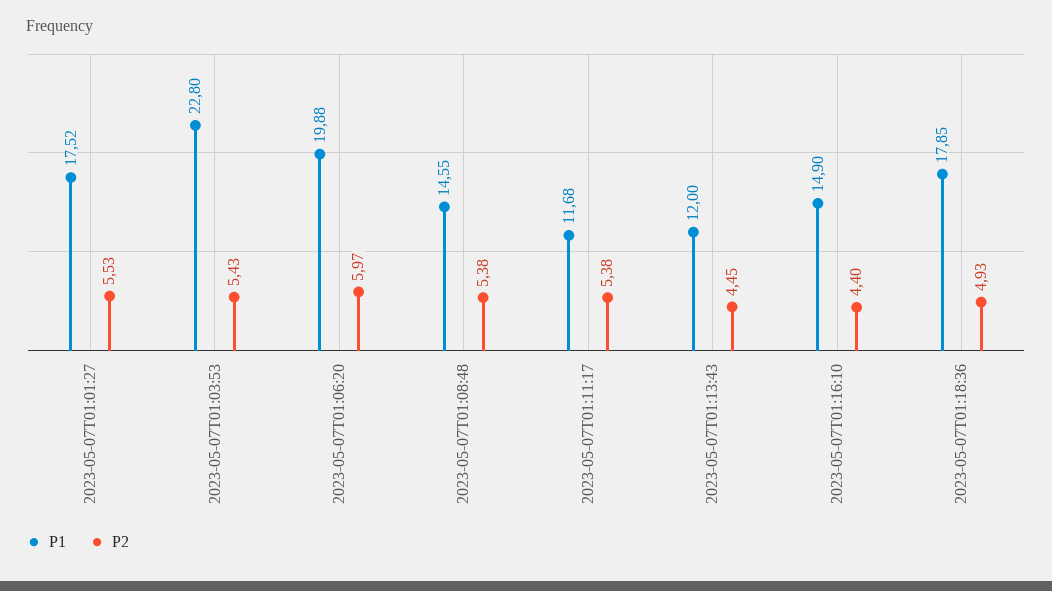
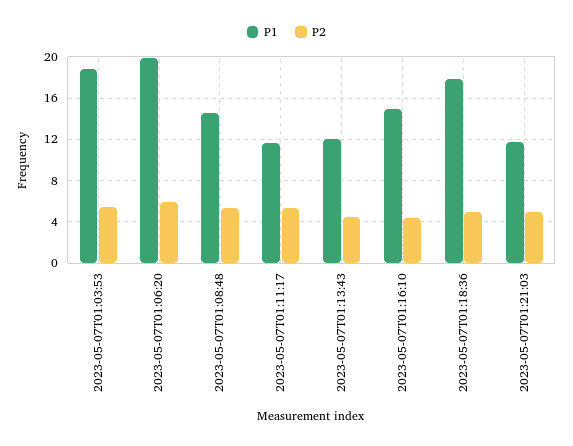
P1, 2023-05-07T01:01:27: 17.52 -> none
P2, 2023-05-07T01:01:27: 5.53 -> none
P1, 2023-05-07T01:03:53: 22.8 -> 19
P1, 2023-05-07T01:21:03: none -> 12
P2, 2023-05-07T01:21:03: none -> 5

